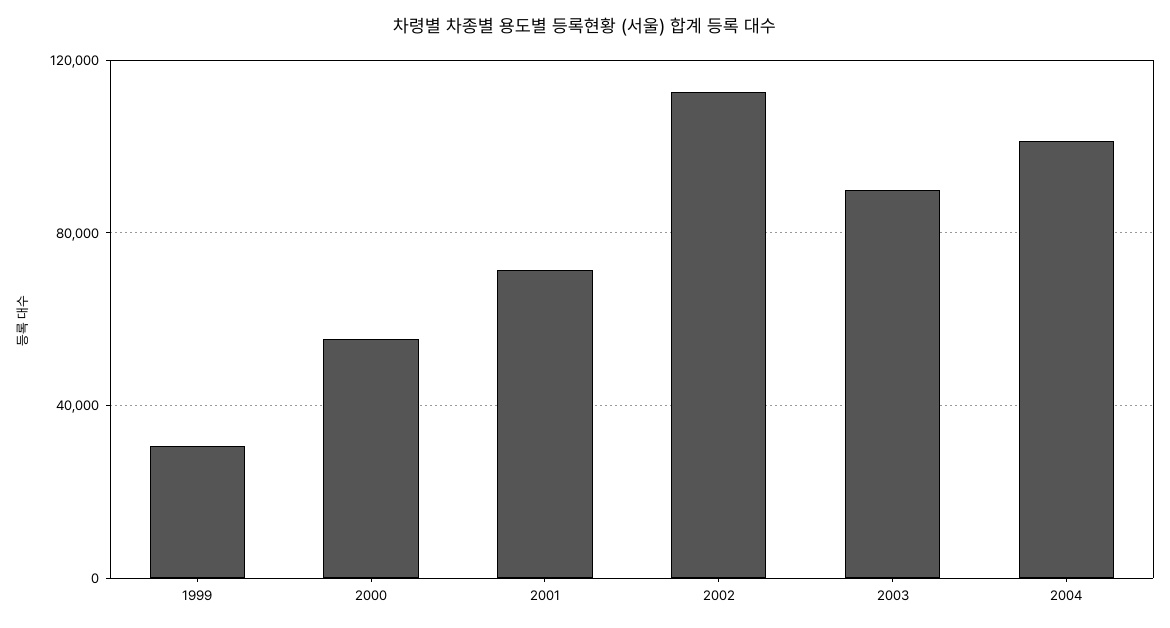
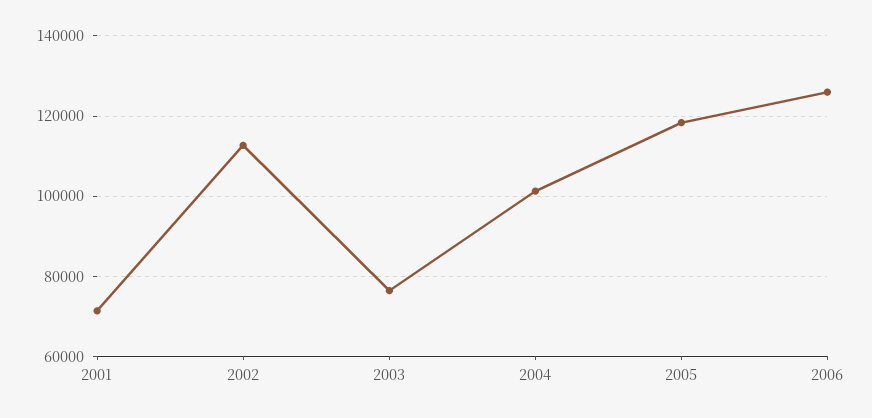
1999: 30000 -> none
2000: 55000 -> none
2003: 90000 -> 76000
2005: none -> 118000
2006: none -> 126000

